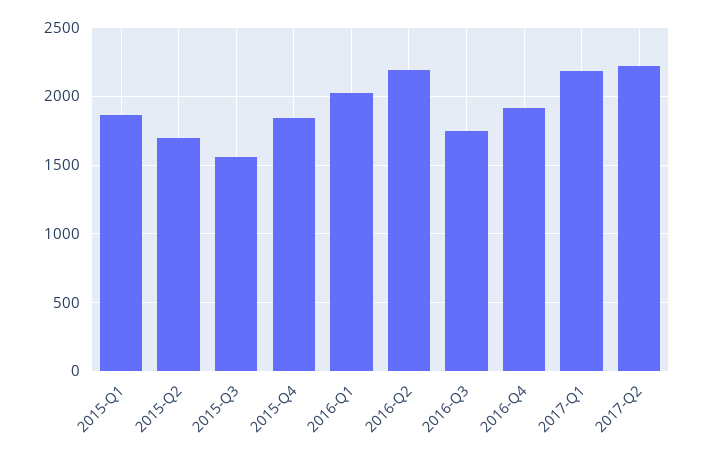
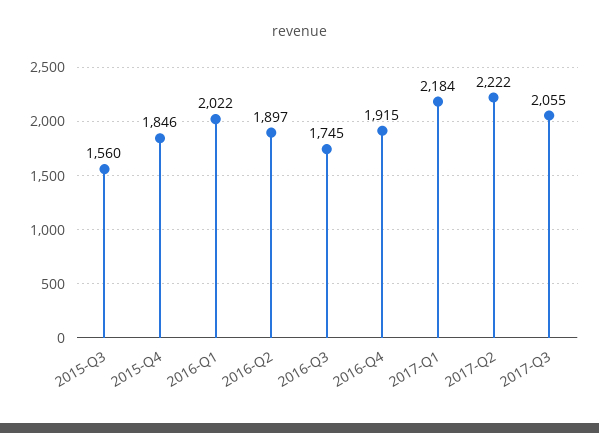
2015-Q1: 1850 -> none
2015-Q2: 1700 -> none
2016-Q2: 2200 -> 1897
2017-Q3: none -> 2055

